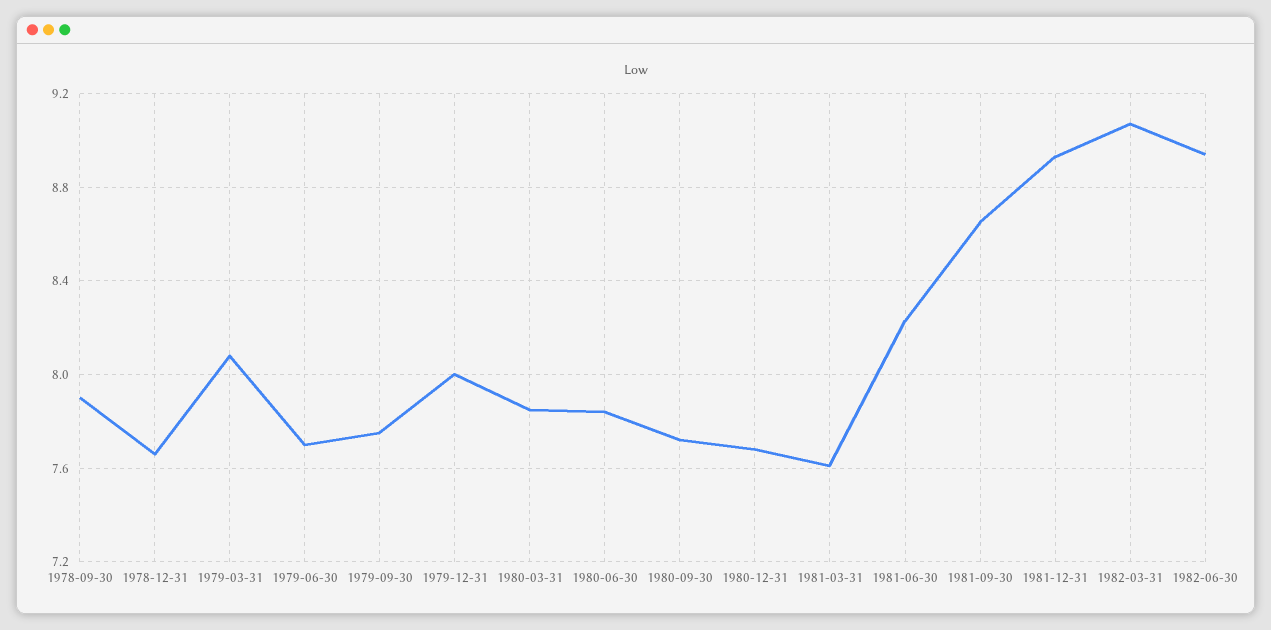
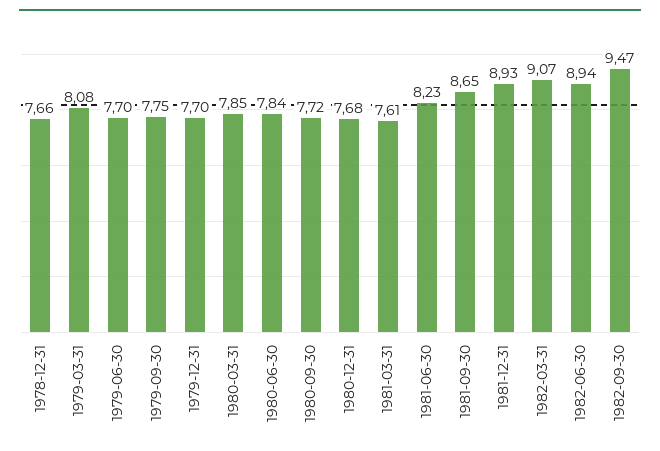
1978-09-30: 7.9 -> none
1979-12-31: 8 -> 7.7
1982-09-30: none -> 9.47

